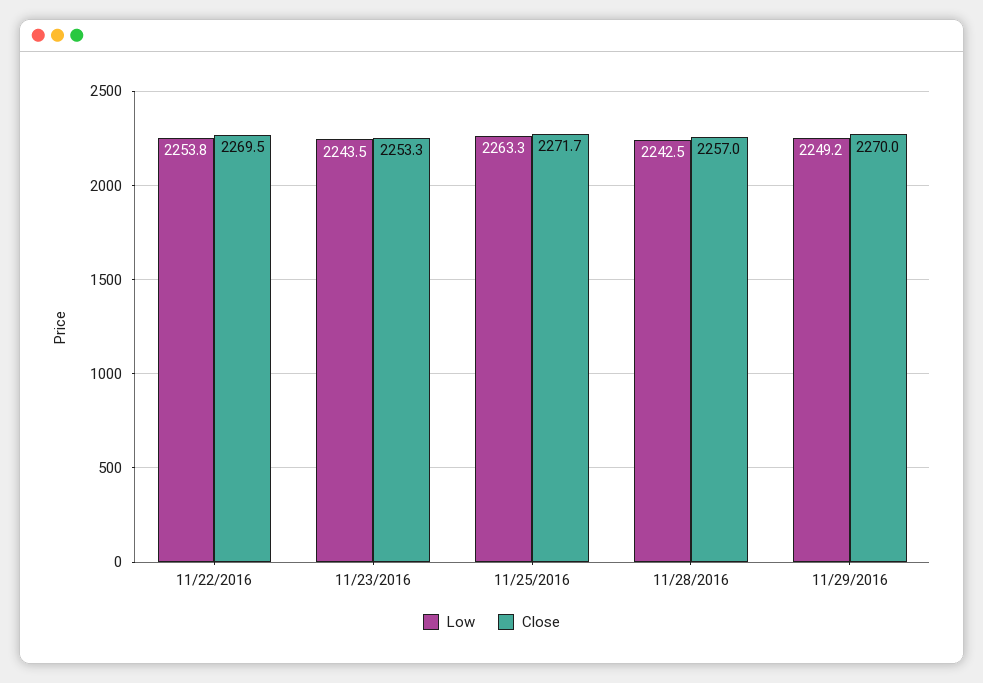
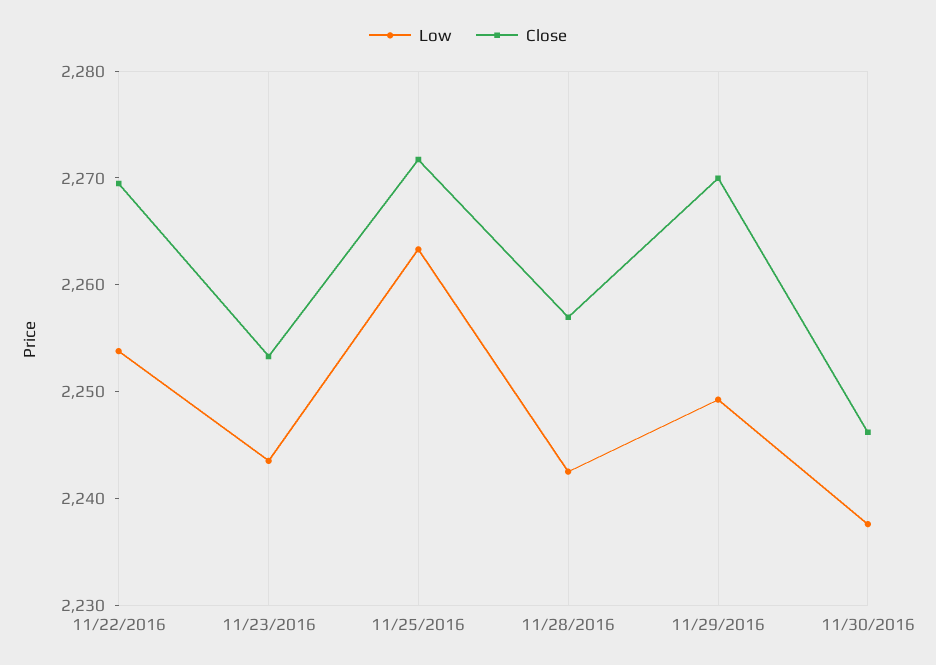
Low, 11/30/2016: none -> 2238
Close, 11/30/2016: none -> 2246

